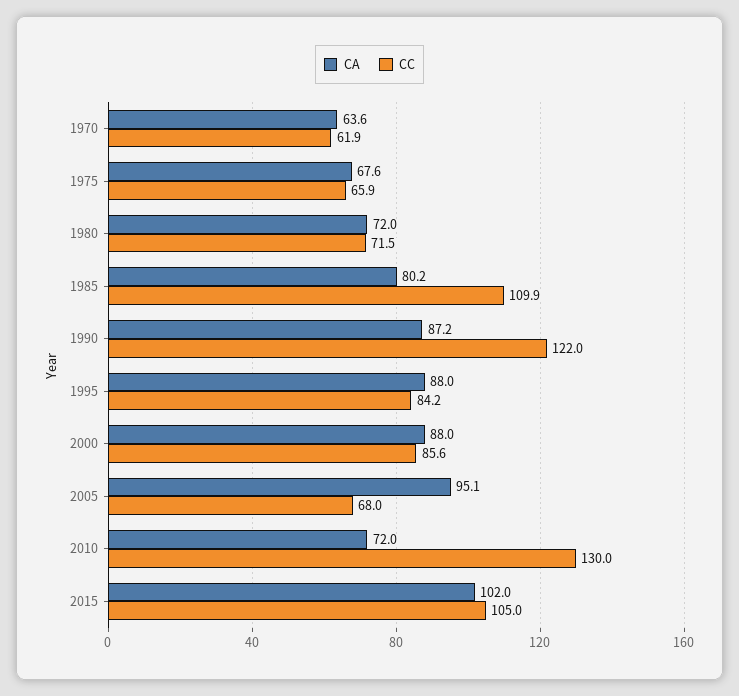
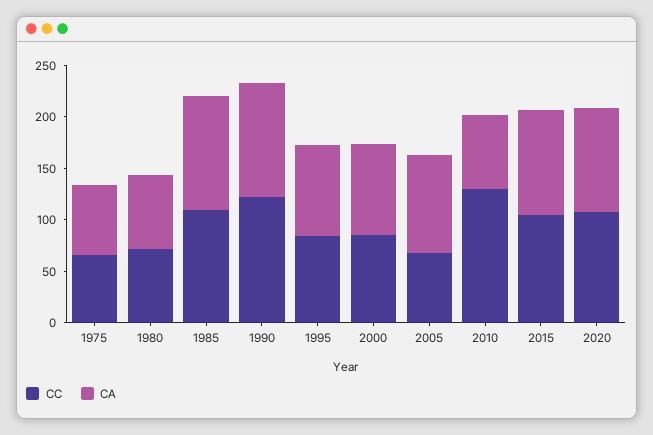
CA, 1970: 63.6 -> none
CC, 1970: 61.9 -> none
CA, 1985: 80.2 -> 110
CA, 1990: 87.2 -> 110
CC, 2020: none -> 110
CA, 2020: none -> 100

